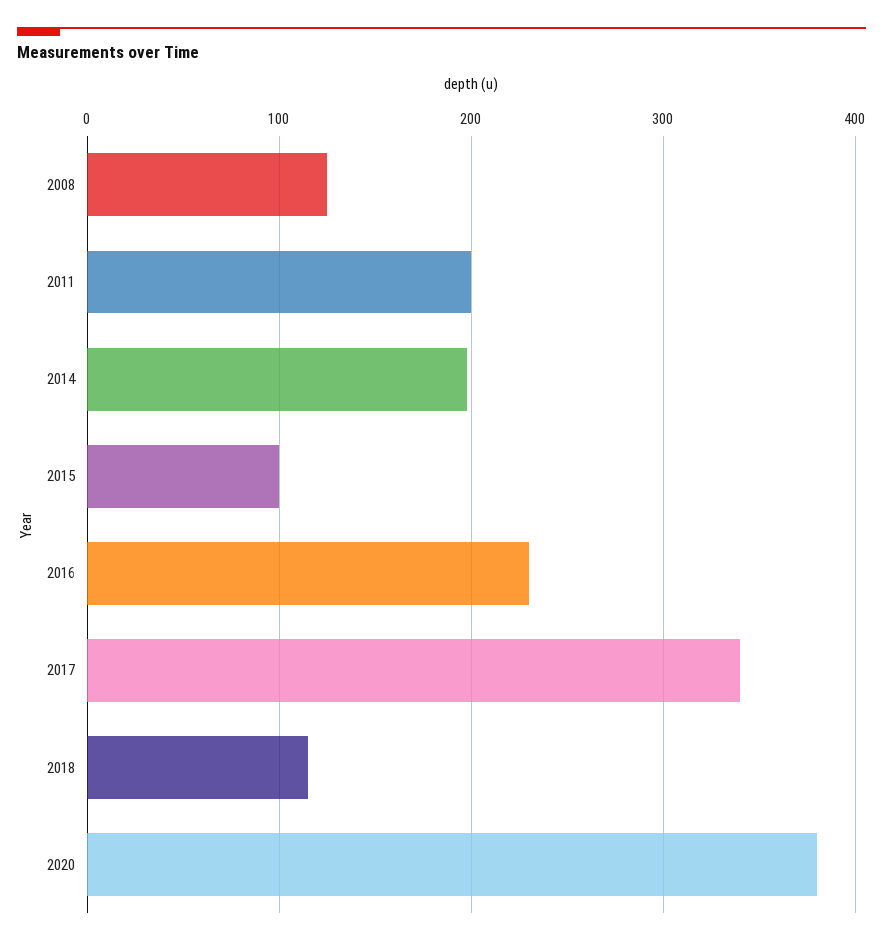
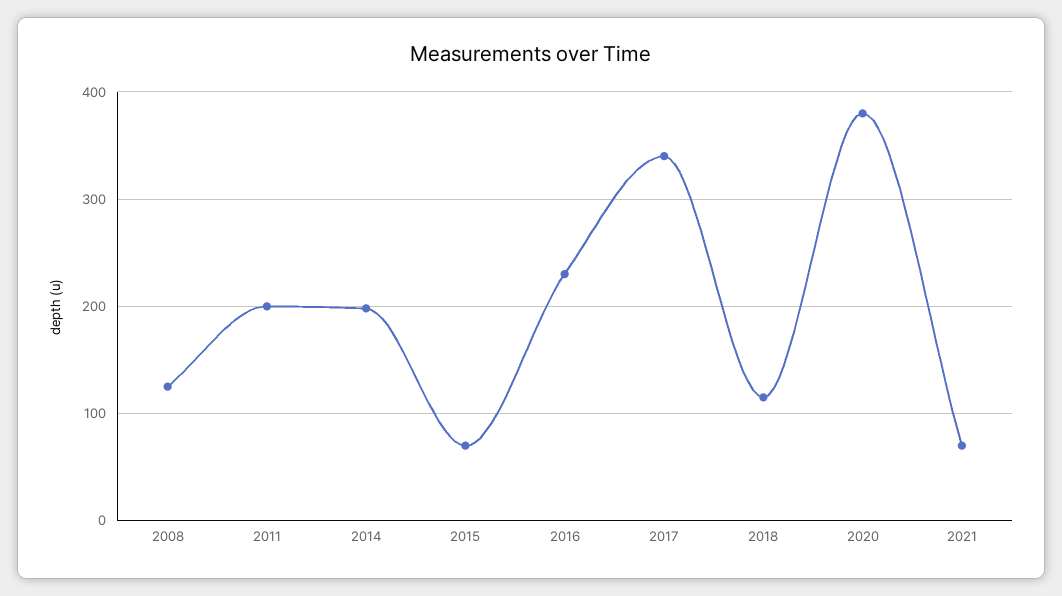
2015: 100 -> 70
2021: none -> 70

